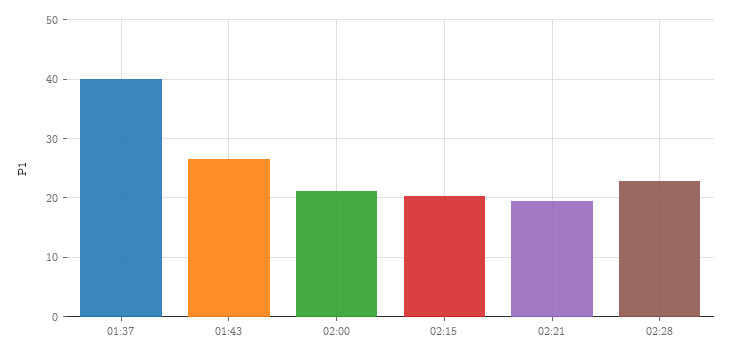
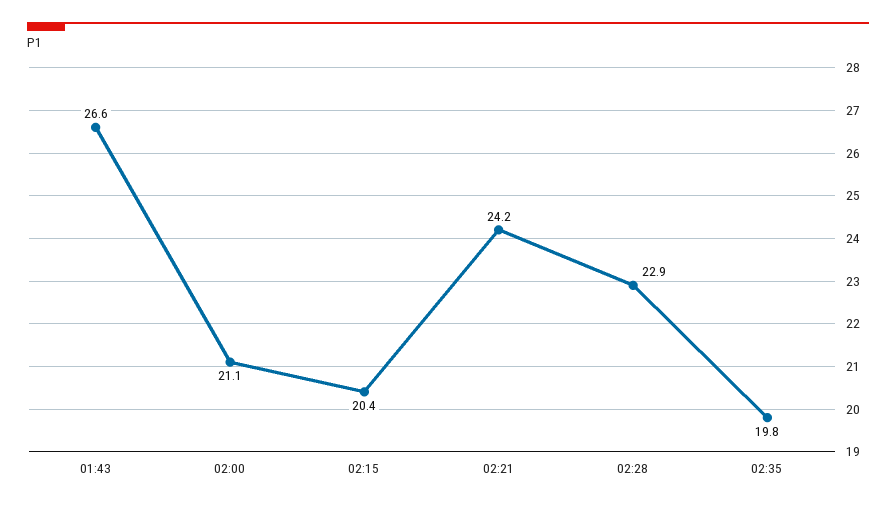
01:37: 40 -> none
02:21: 20 -> 24.2
02:35: none -> 19.8

